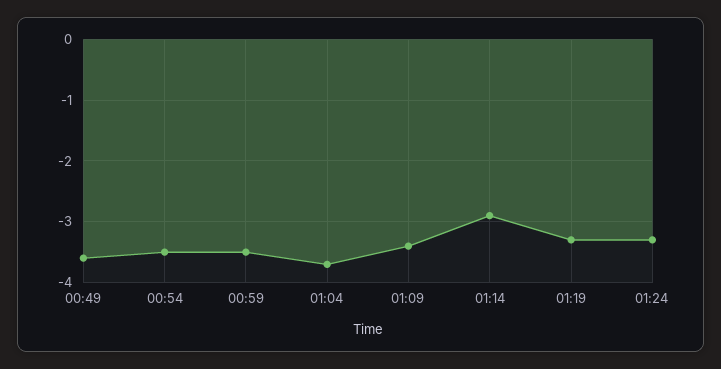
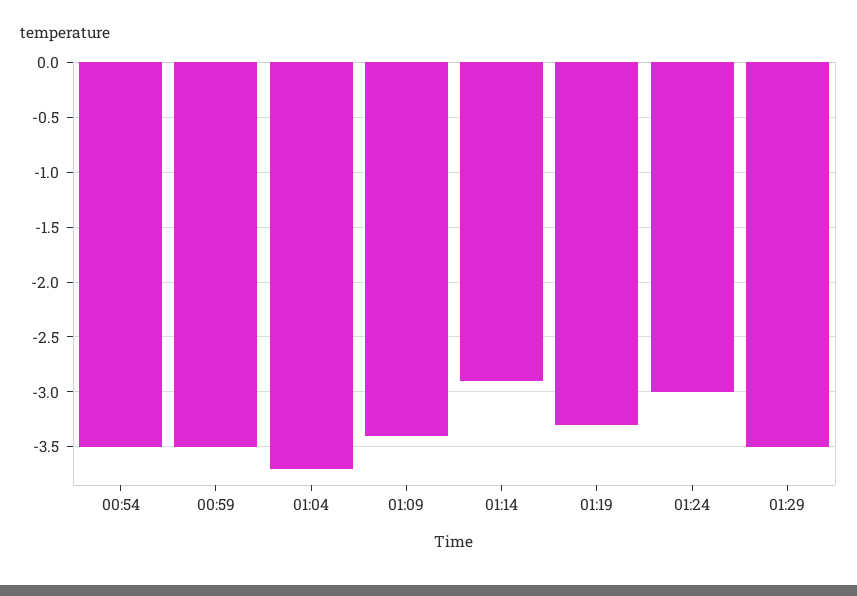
00:49: -3.6 -> none
01:24: -3.3 -> -3
01:29: none -> -3.5

